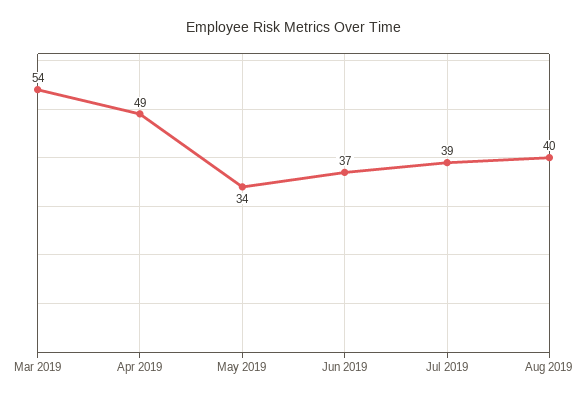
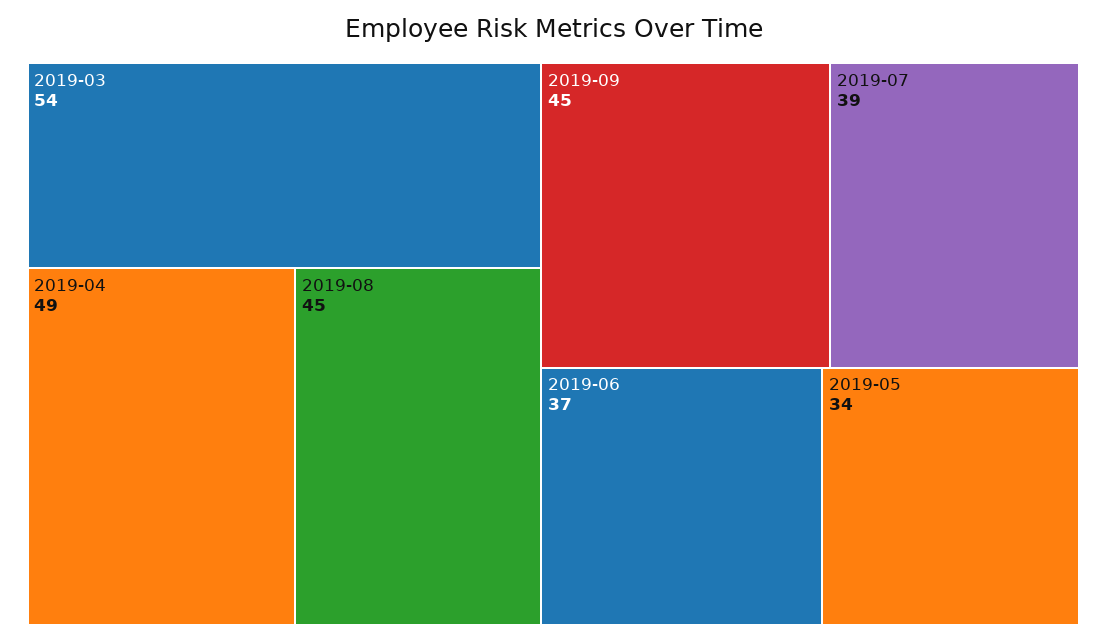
Aug 2019: 40 -> 45
2019-09: none -> 45

